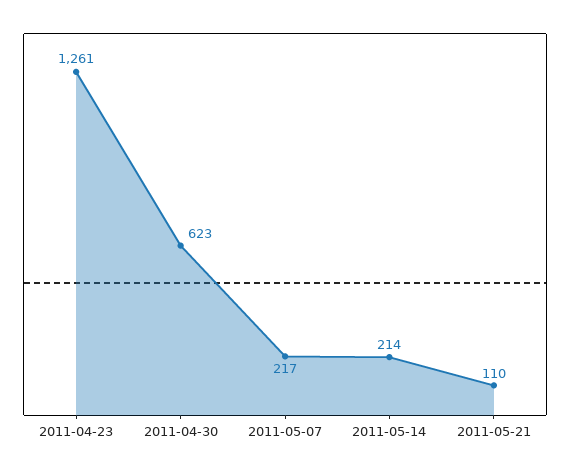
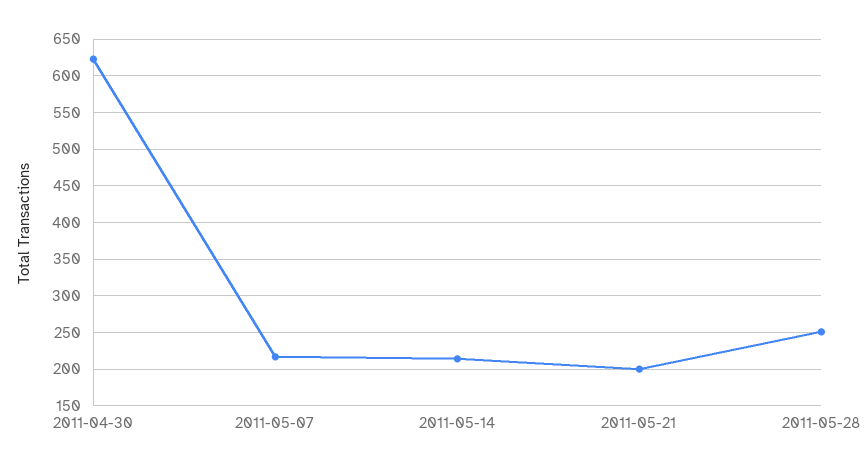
2011-04-23: 1261 -> none
2011-05-21: 110 -> 200
2011-05-28: none -> 250

